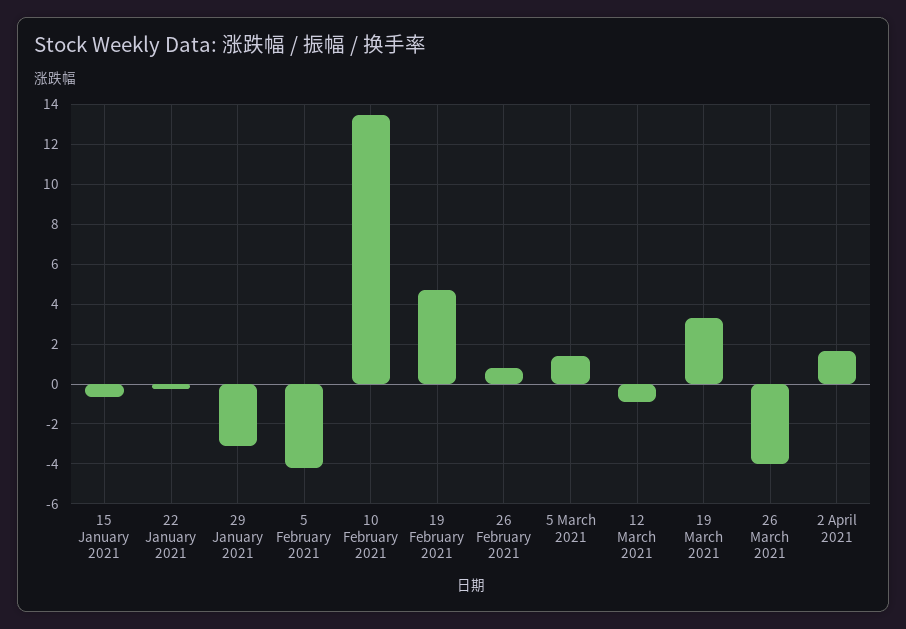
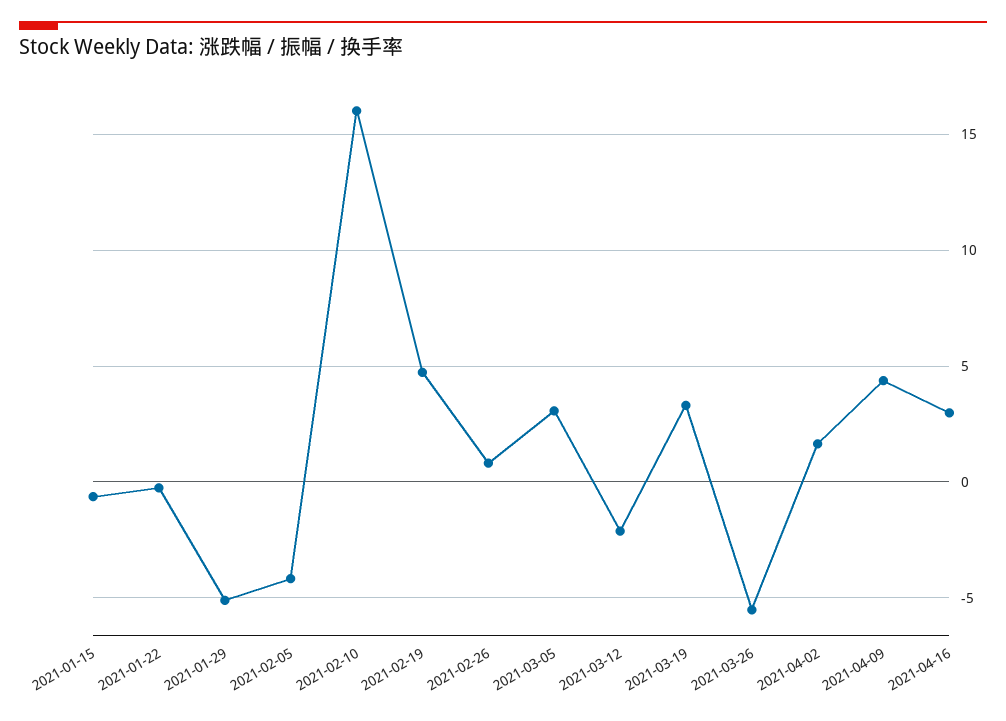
29 January 2021: -3 -> -5
10 February 2021: 13.5 -> 16
5 March 2021: 1.5 -> 3
12 March 2021: -1 -> -2
26 March 2021: -4 -> -5.5
2021-04-09: none -> 4.5
2021-04-16: none -> 3

